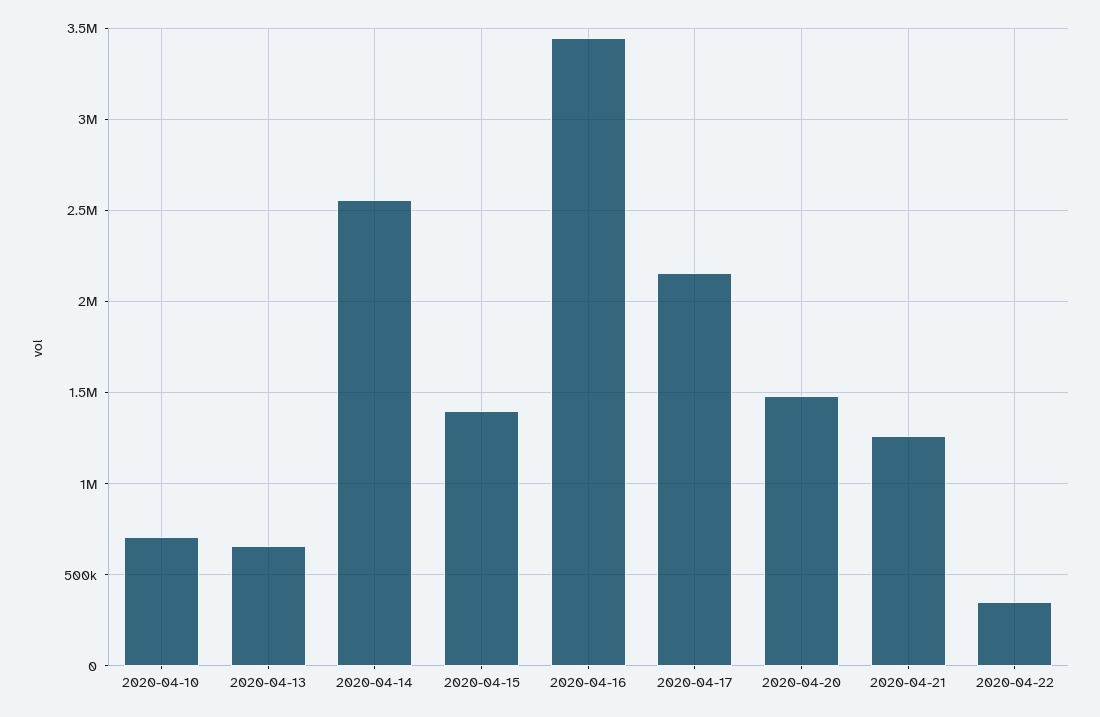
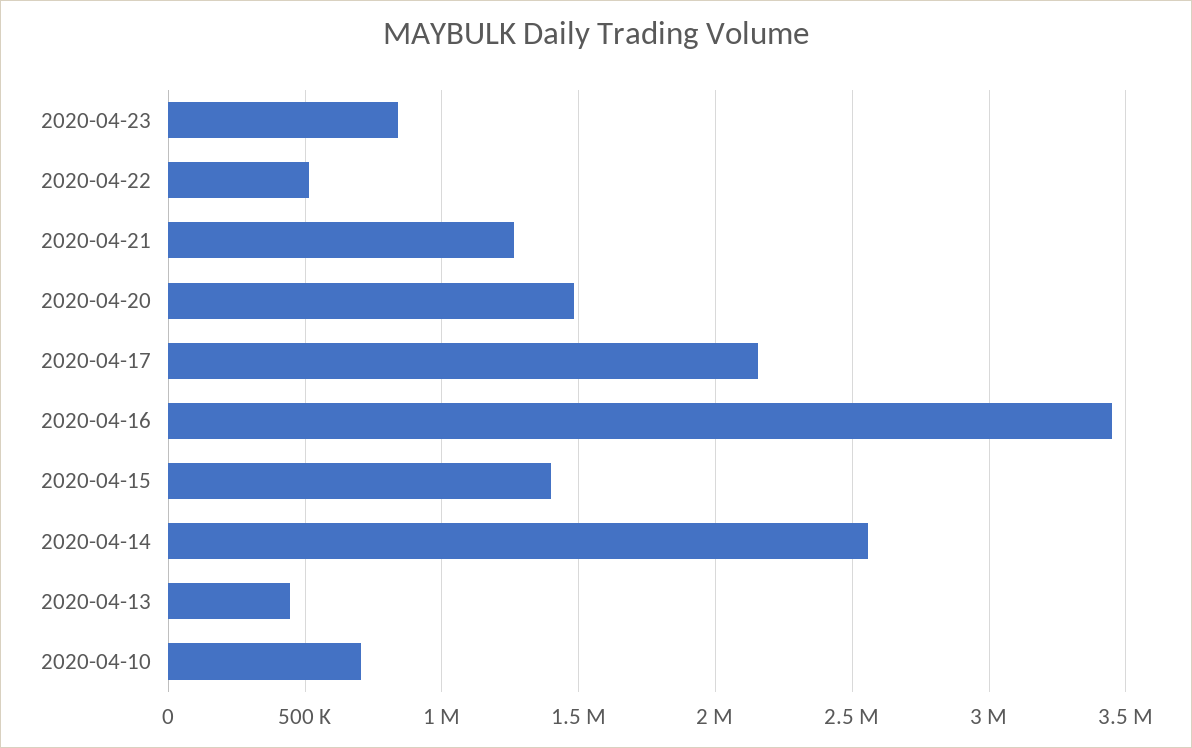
2020-04-13: 650000 -> 450000
2020-04-22: 350000 -> 500000
2020-04-23: none -> 850000

